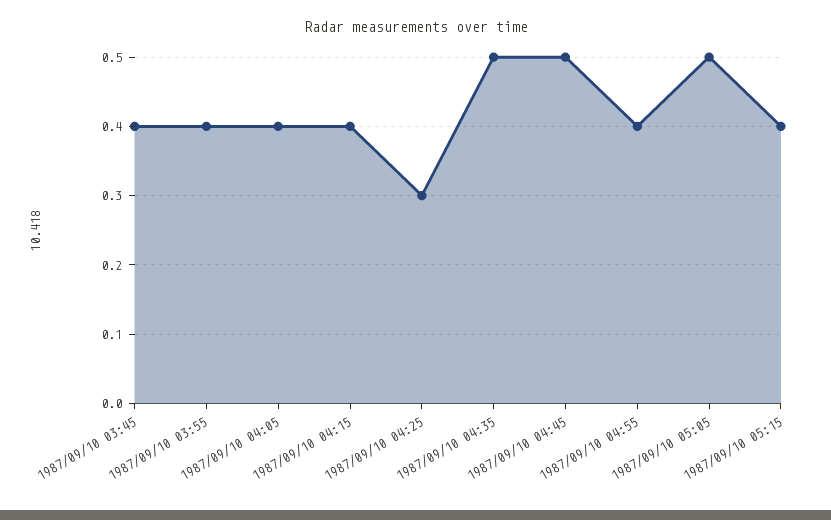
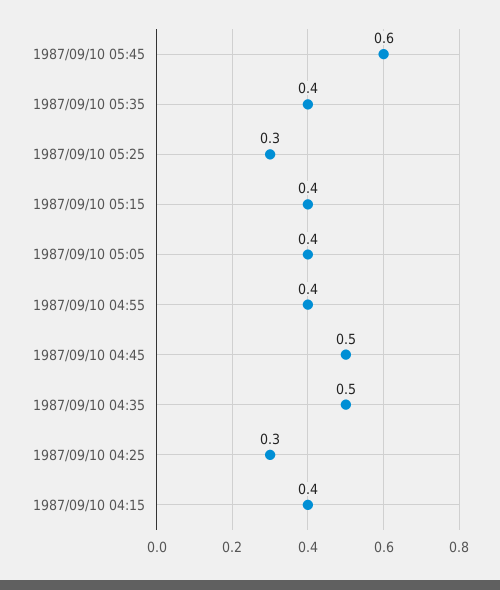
1987/09/10 03:45: 0.4 -> none
1987/09/10 03:55: 0.4 -> none
1987/09/10 04:05: 0.4 -> none
1987/09/10 05:05: 0.5 -> 0.4
1987/09/10 05:45: none -> 0.6
1987/09/10 05:35: none -> 0.4
1987/09/10 05:25: none -> 0.3

